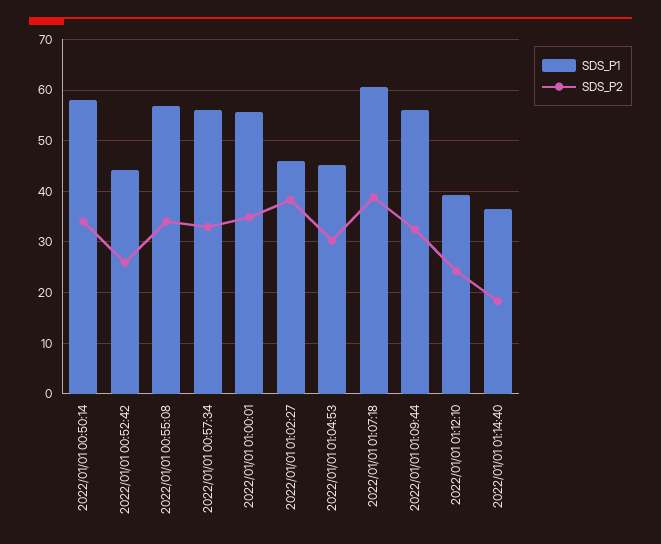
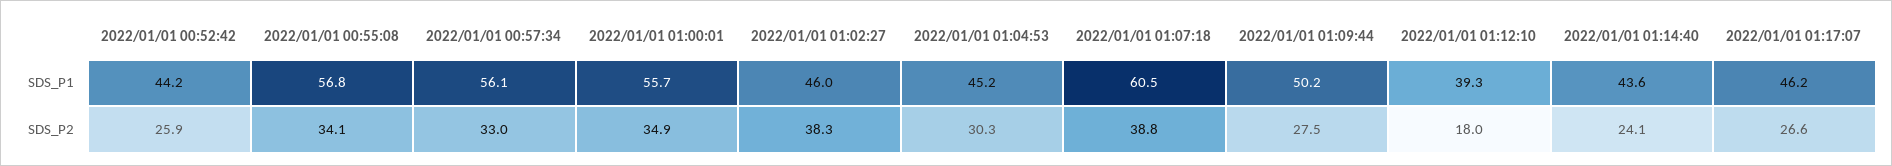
SDS_P1, 2022/01/01 00:50:14: 58 -> none
SDS_P2, 2022/01/01 00:50:14: 34 -> none
SDS_P1, 2022/01/01 01:09:44: 56 -> 50.2
SDS_P2, 2022/01/01 01:09:44: 32 -> 27.5
SDS_P2, 2022/01/01 01:12:10: 24 -> 18
SDS_P1, 2022/01/01 01:14:40: 36 -> 43.6
SDS_P2, 2022/01/01 01:14:40: 18 -> 24.1
SDS_P1, 2022/01/01 01:17:07: none -> 46.2
SDS_P2, 2022/01/01 01:17:07: none -> 26.6

